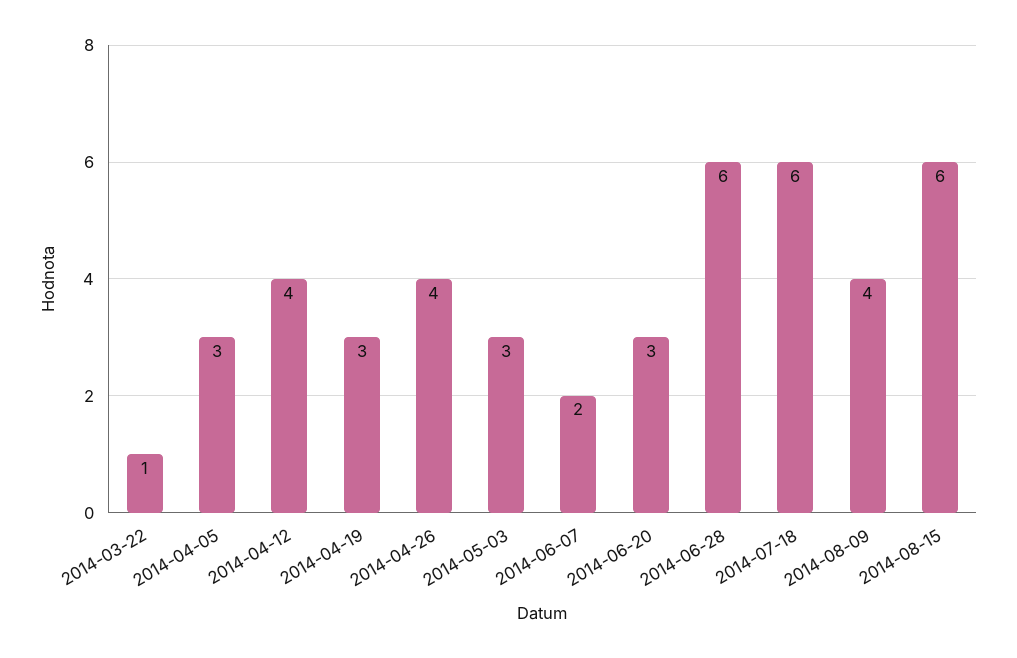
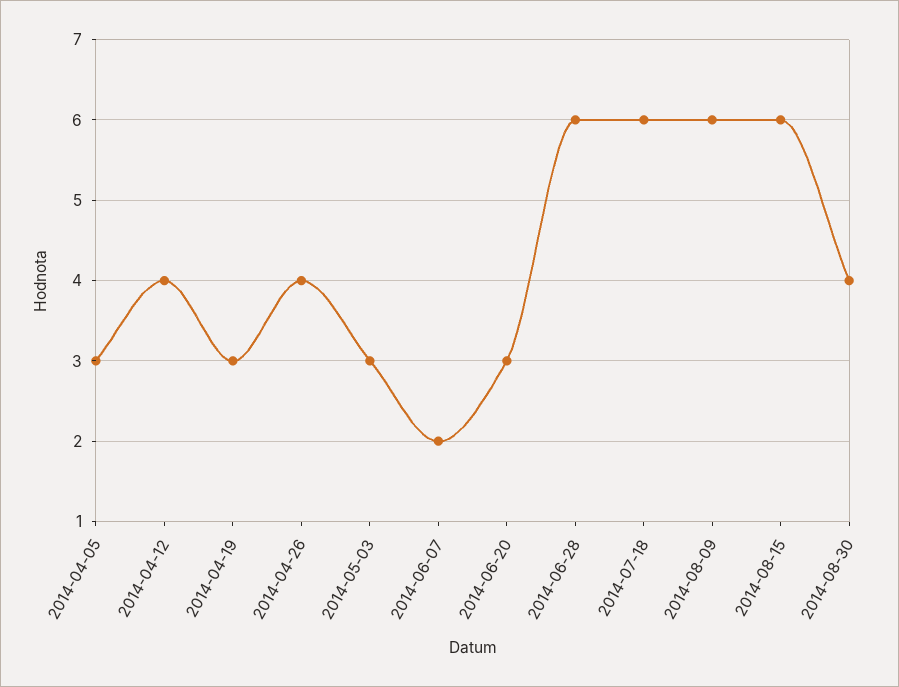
2014-03-22: 1 -> none
2014-08-09: 4 -> 6
2014-08-30: none -> 4

